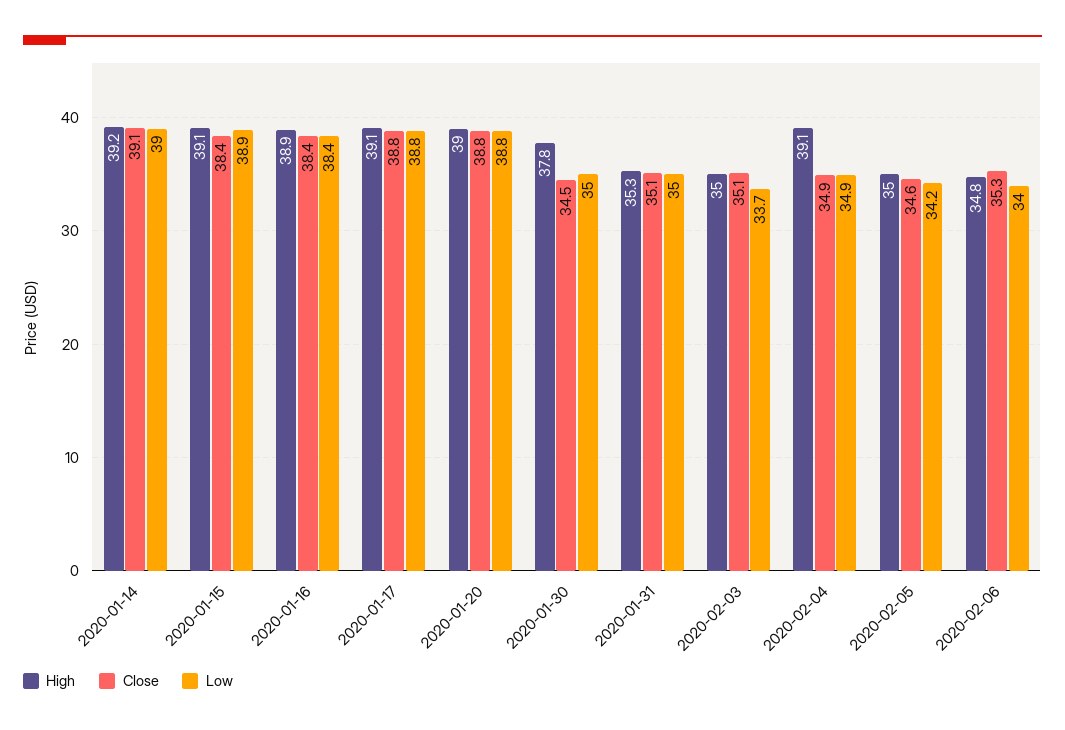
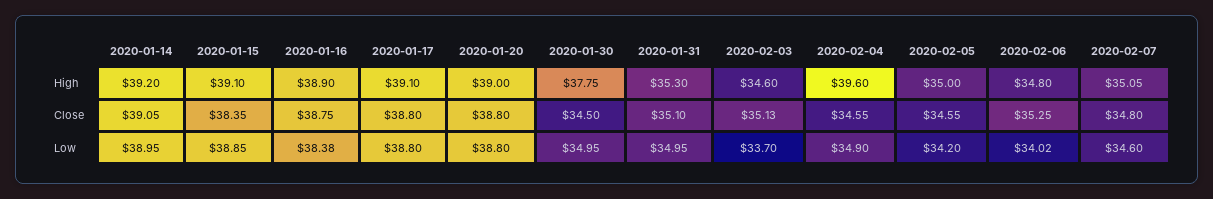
Close, 2020-01-16: 38.4 -> 38.75
High, 2020-02-03: 35 -> 34.6
High, 2020-02-04: 39.1 -> 39.6
Close, 2020-02-04: 34.9 -> 34.55
High, 2020-02-07: none -> 35.05
Close, 2020-02-07: none -> 34.8
Low, 2020-02-07: none -> 34.6

